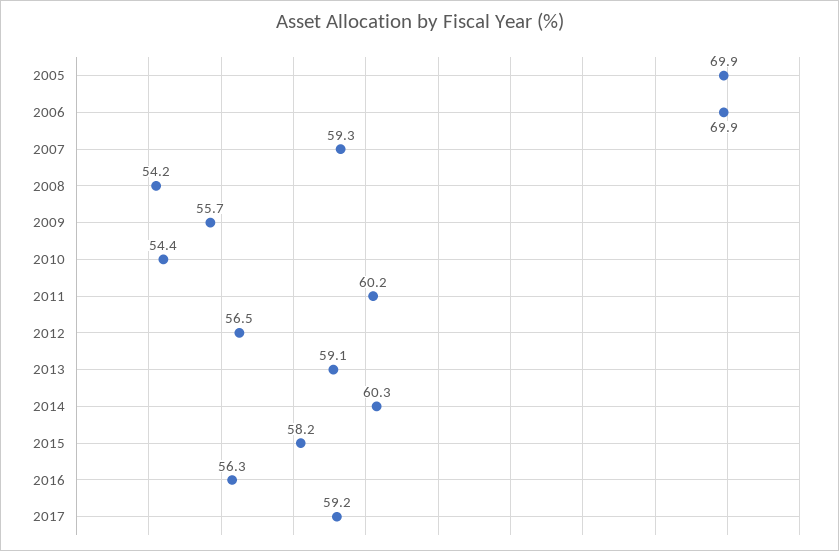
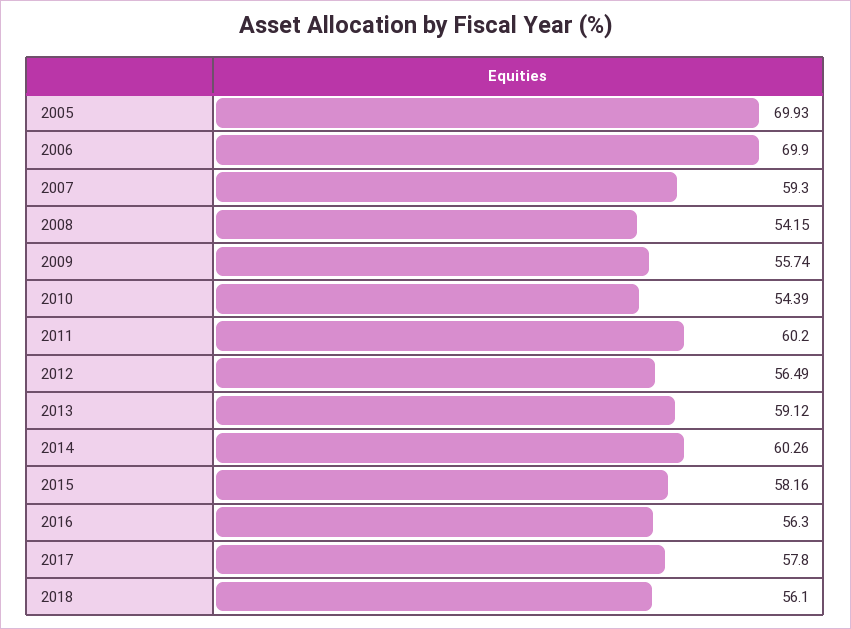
2017: 59.2 -> 57.8
2018: none -> 56.1

